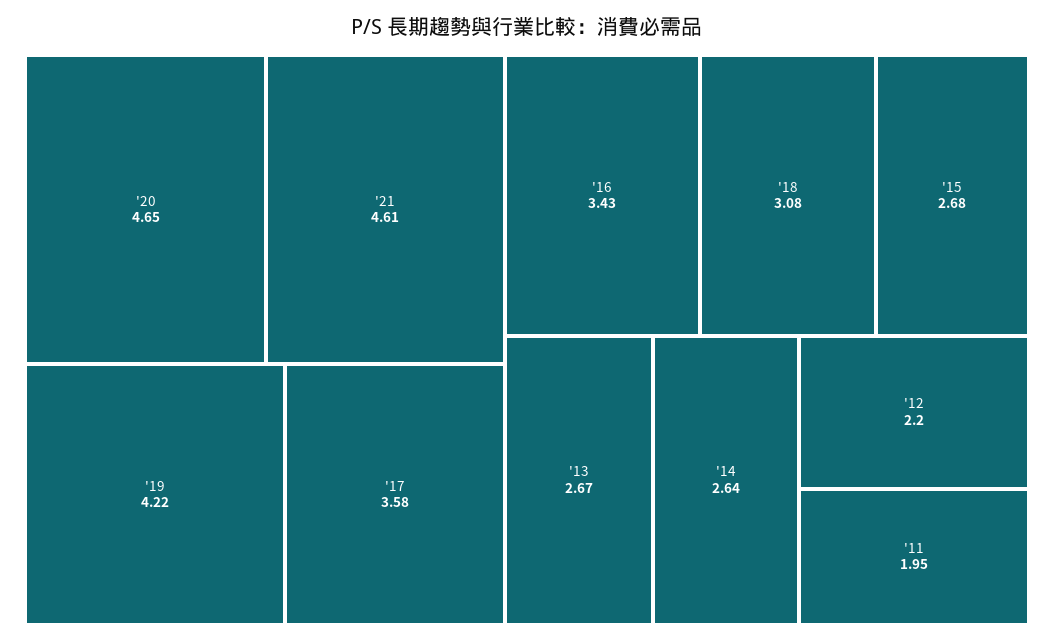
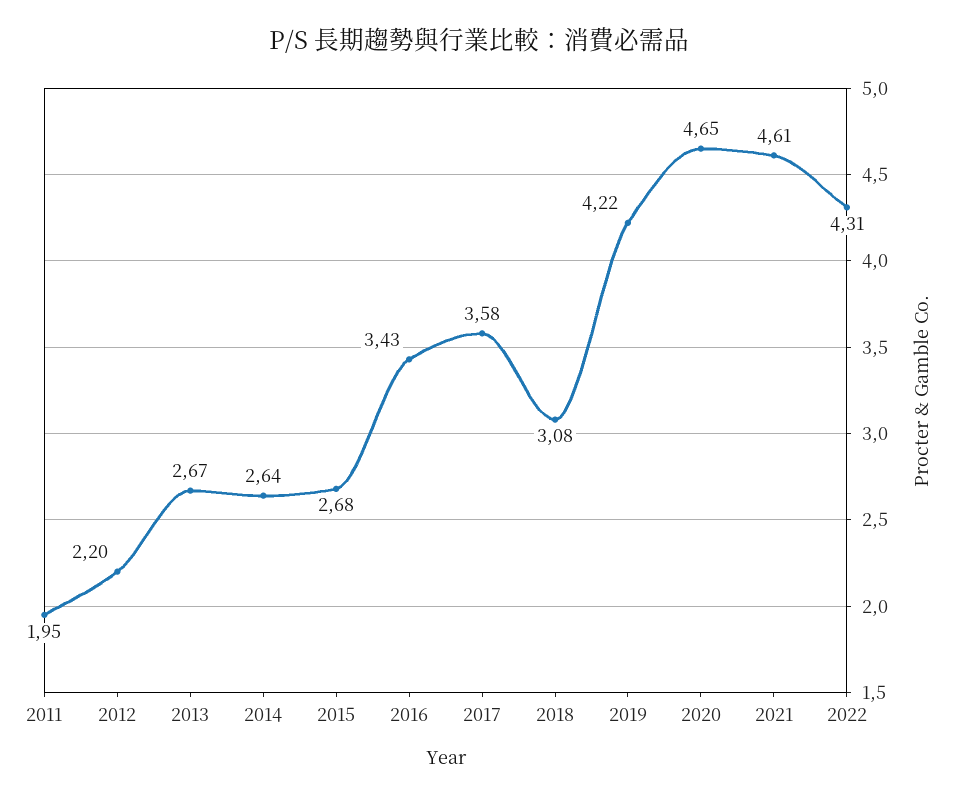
2022: none -> 4.31

